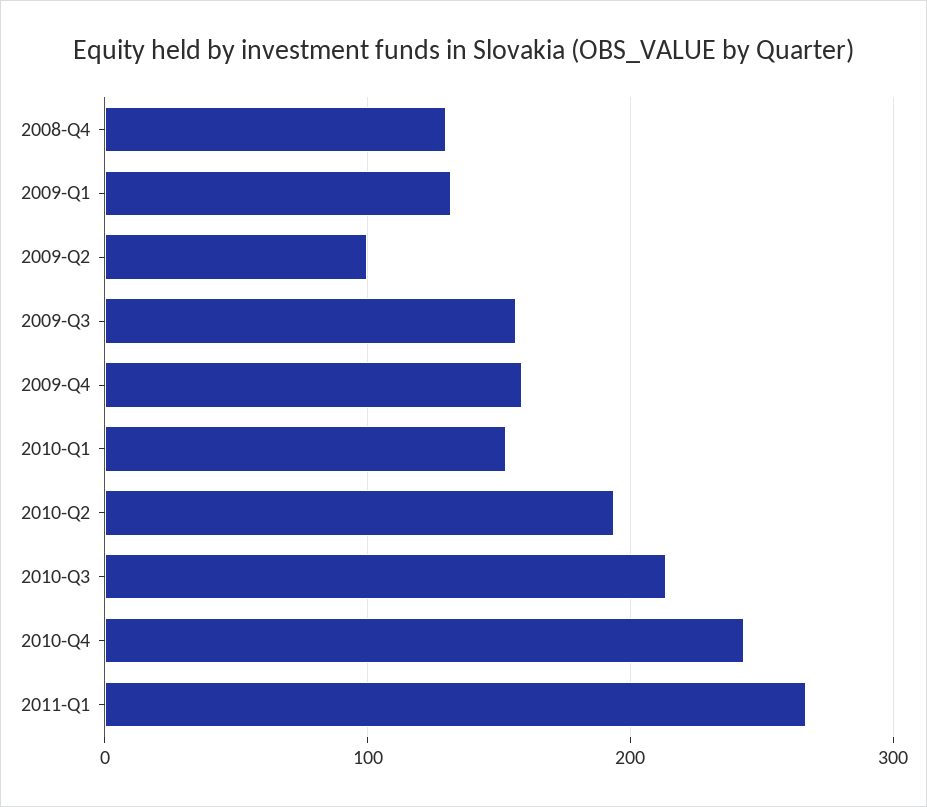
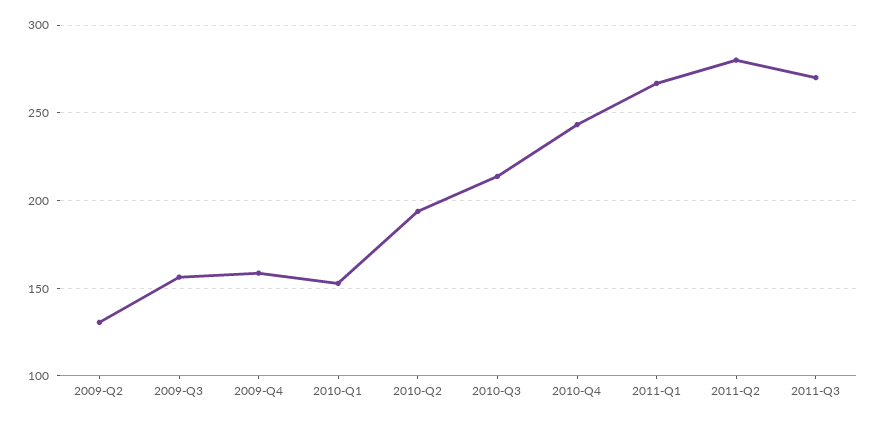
2008-Q4: 130 -> none
2009-Q1: 130 -> none
2009-Q2: 100 -> 130
2011-Q2: none -> 280
2011-Q3: none -> 270

